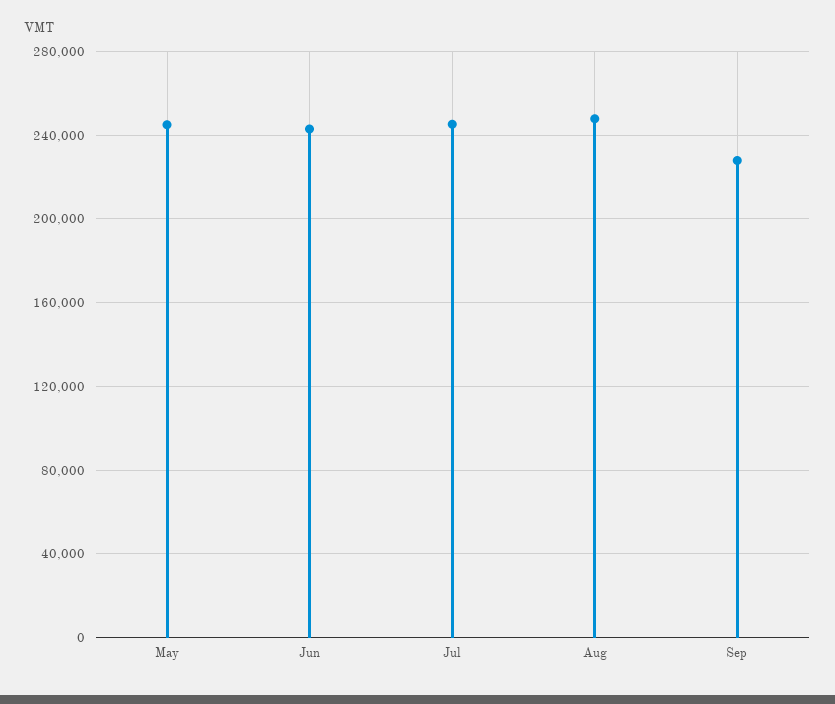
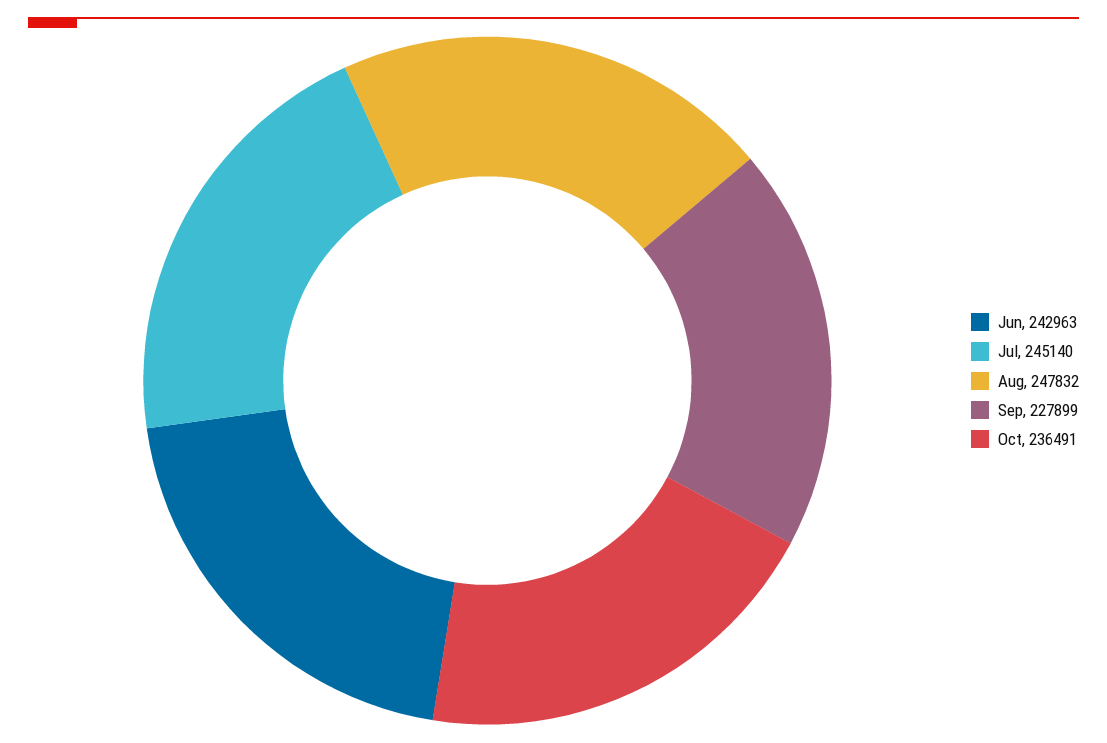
May: 245000 -> none
Oct: none -> 236491

